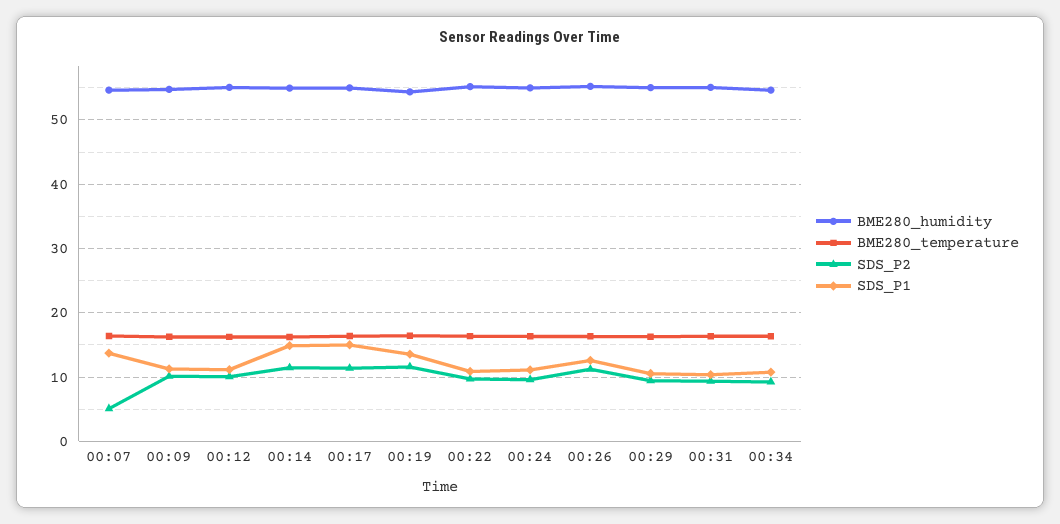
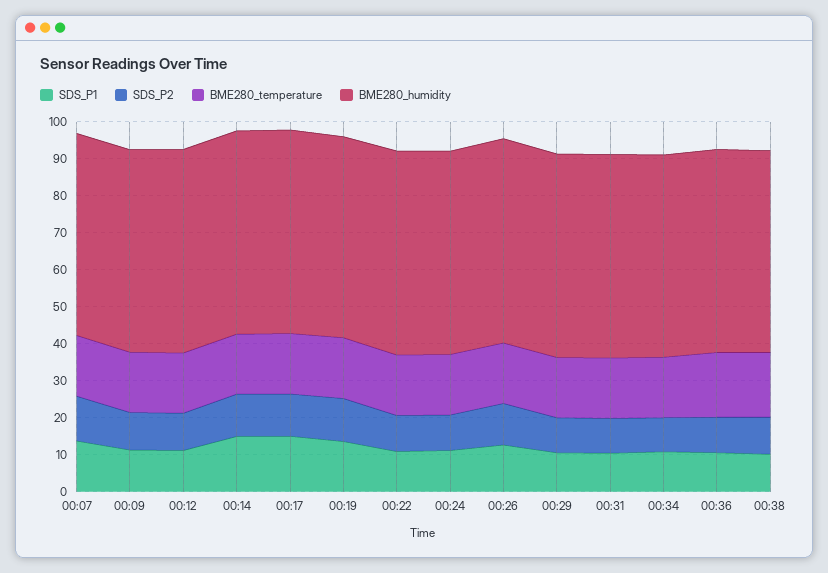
SDS_P2, 00:07: 5 -> 12.5
SDS_P1, 00:36: none -> 10
SDS_P2, 00:36: none -> 10
BME280_temperature, 00:36: none -> 17.5
BME280_humidity, 00:36: none -> 55
SDS_P1, 00:38: none -> 10
SDS_P2, 00:38: none -> 10
BME280_temperature, 00:38: none -> 17.5
BME280_humidity, 00:38: none -> 55

